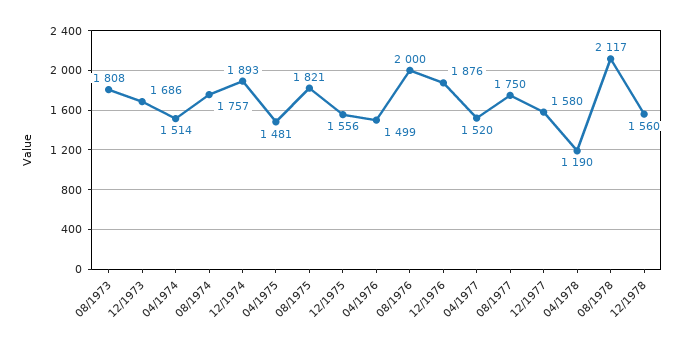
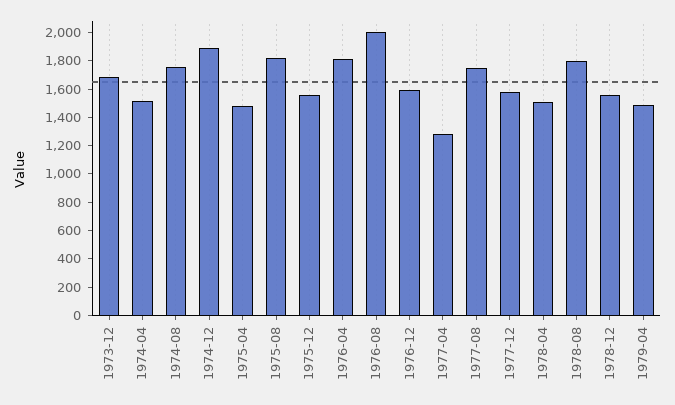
08/1973: 1808 -> none
04/1976: 1499 -> 1800
12/1976: 1876 -> 1600
04/1977: 1520 -> 1300
04/1978: 1190 -> 1500
08/1978: 2117 -> 1800
1979-04: none -> 1500

